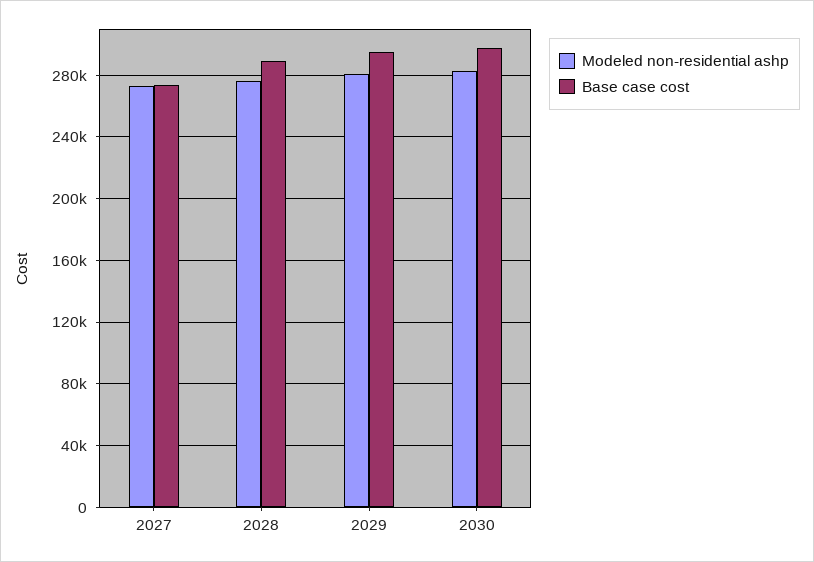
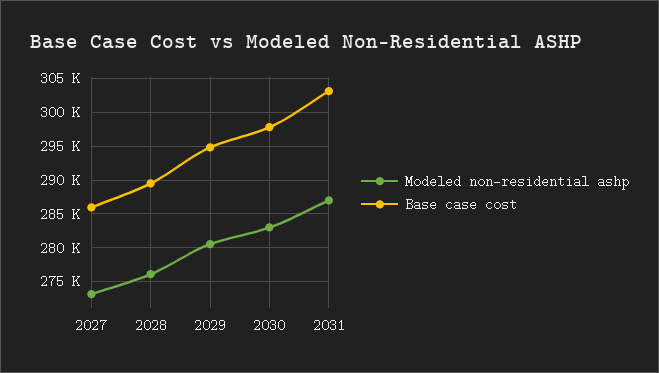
Base case cost, 2027: 275000 -> 286000
Modeled non-residential ashp, 2031: none -> 287000
Base case cost, 2031: none -> 303000

